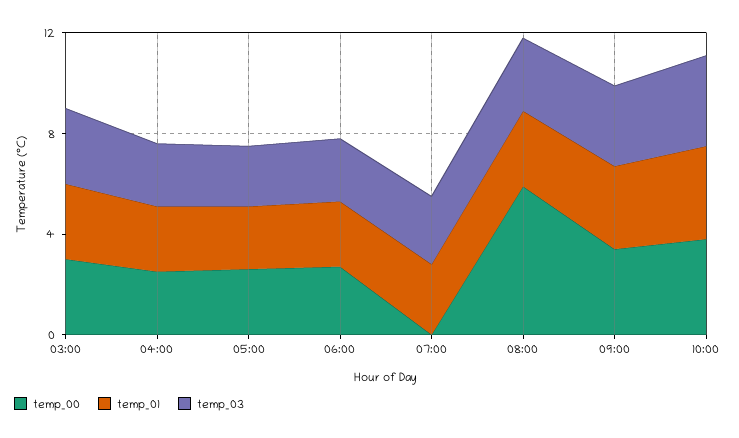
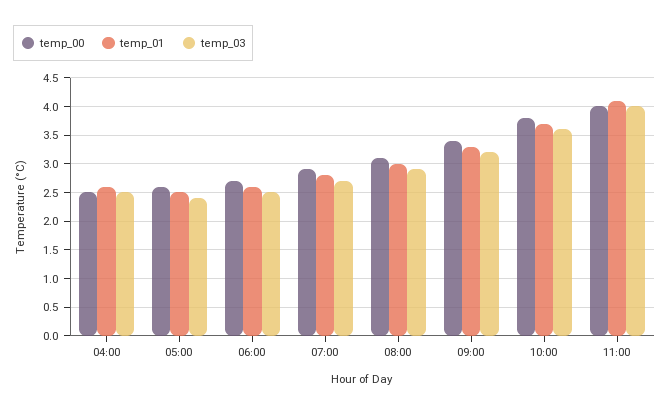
temp_00, 03:00: 3 -> none
temp_01, 03:00: 3 -> none
temp_03, 03:00: 3 -> none
temp_00, 07:00: 0 -> 3
temp_00, 08:00: 6 -> 3
temp_00, 11:00: none -> 4
temp_01, 11:00: none -> 4
temp_03, 11:00: none -> 4

